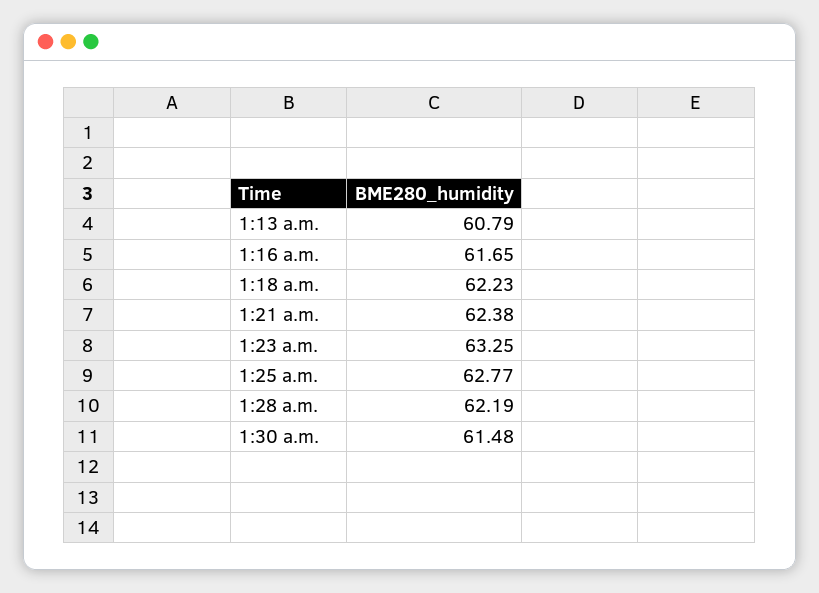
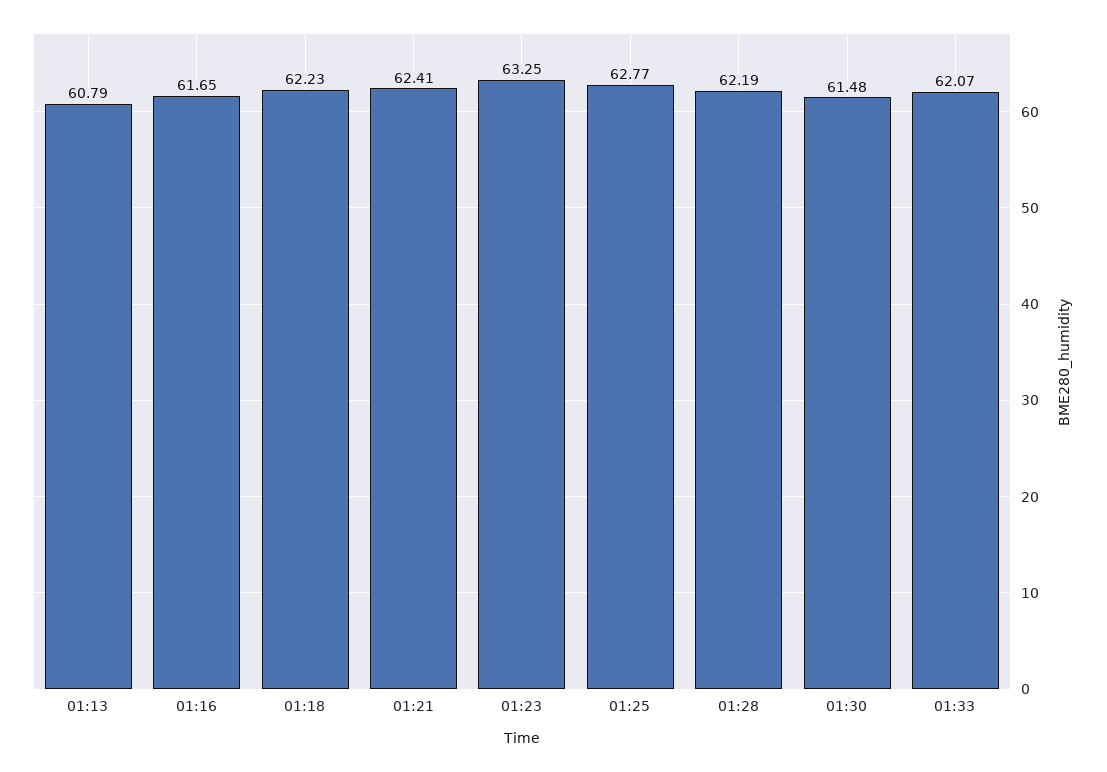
1:21 a.m.: 62.38 -> 62.41
01:33: none -> 62.07

